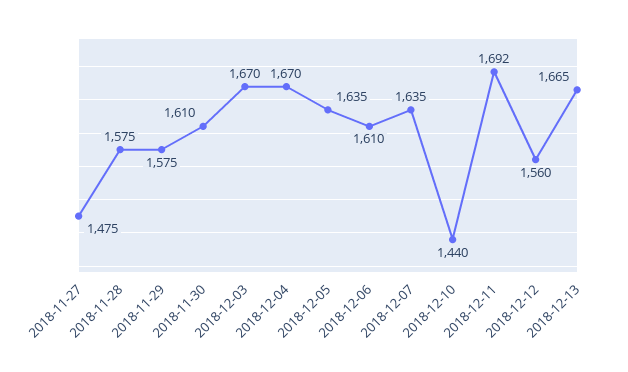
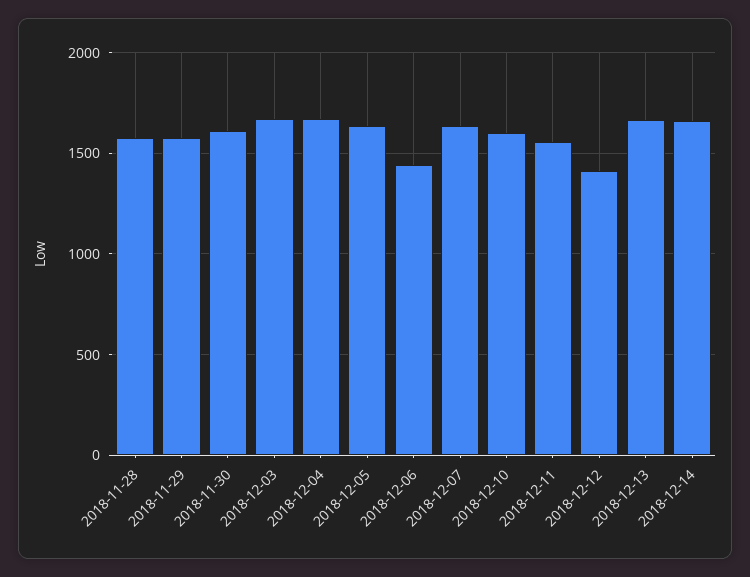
2018-11-27: 1475 -> none
2018-12-06: 1610 -> 1450
2018-12-10: 1440 -> 1600
2018-12-11: 1692 -> 1550
2018-12-12: 1560 -> 1400
2018-12-14: none -> 1650

